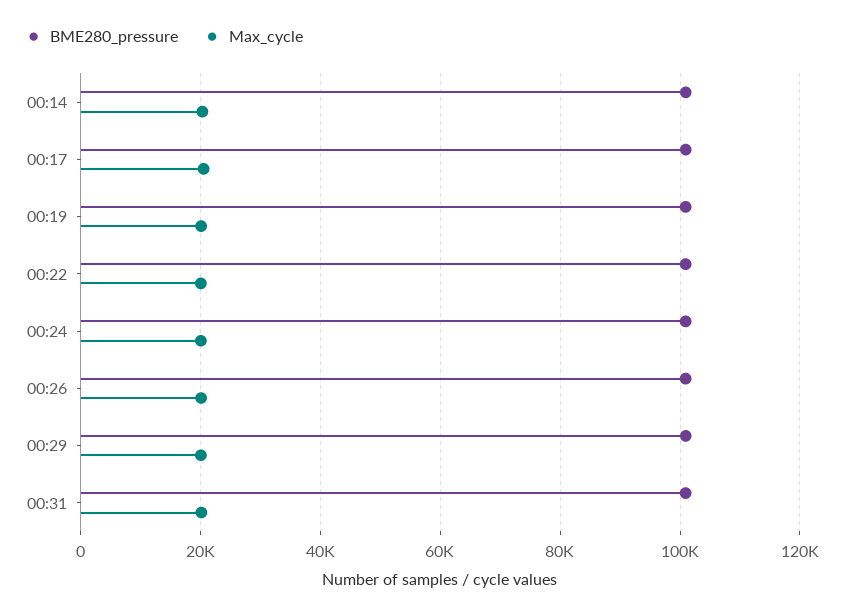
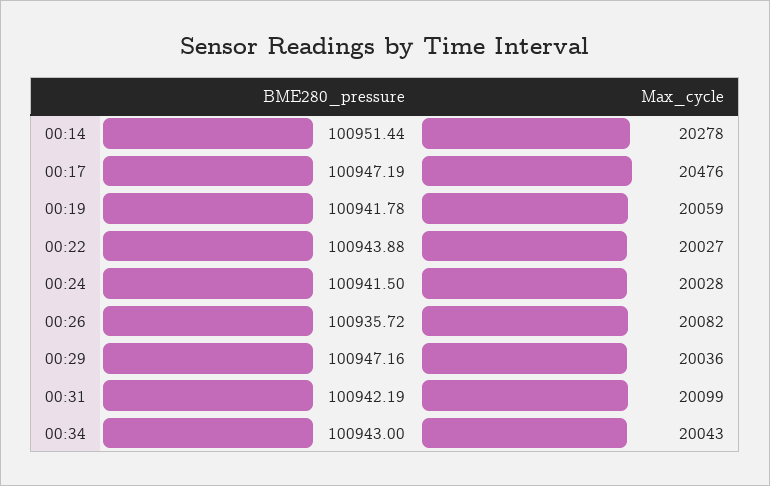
BME280_pressure, 00:34: none -> 100943
Max_cycle, 00:34: none -> 20043

